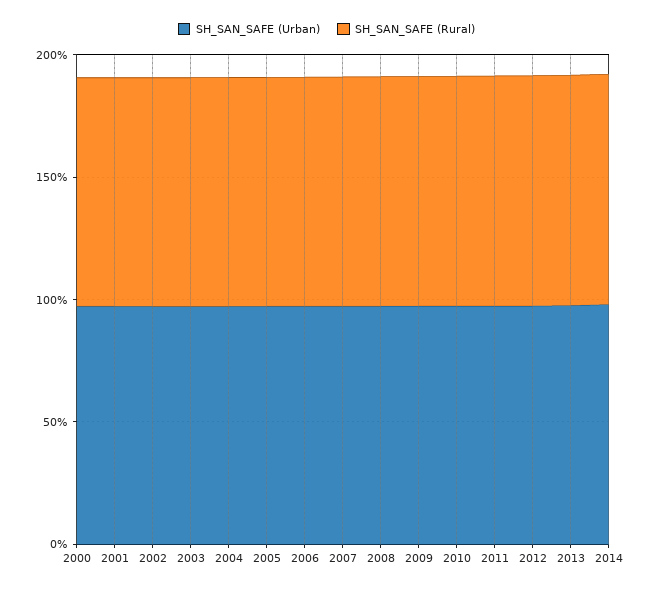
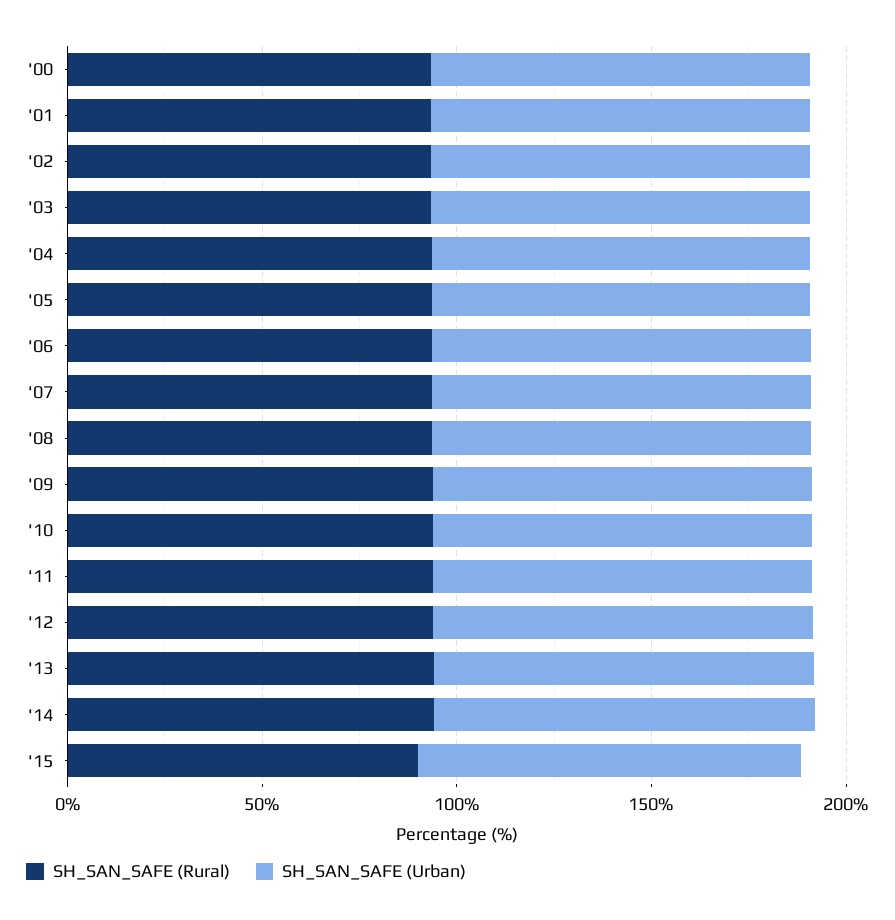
SH_SAN_SAFE (Rural), '15: none -> 90
SH_SAN_SAFE (Urban), '15: none -> 100

